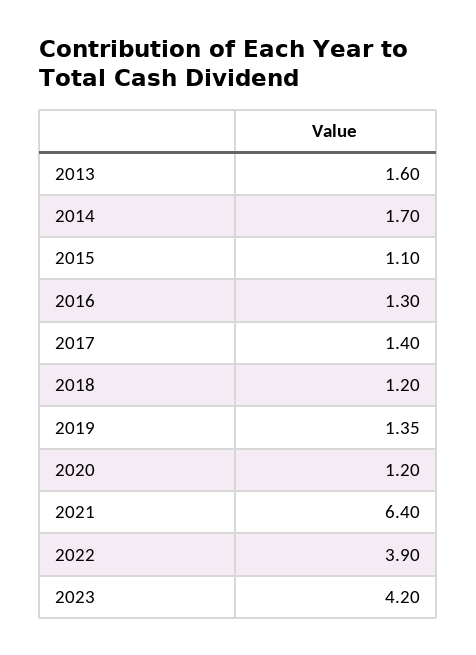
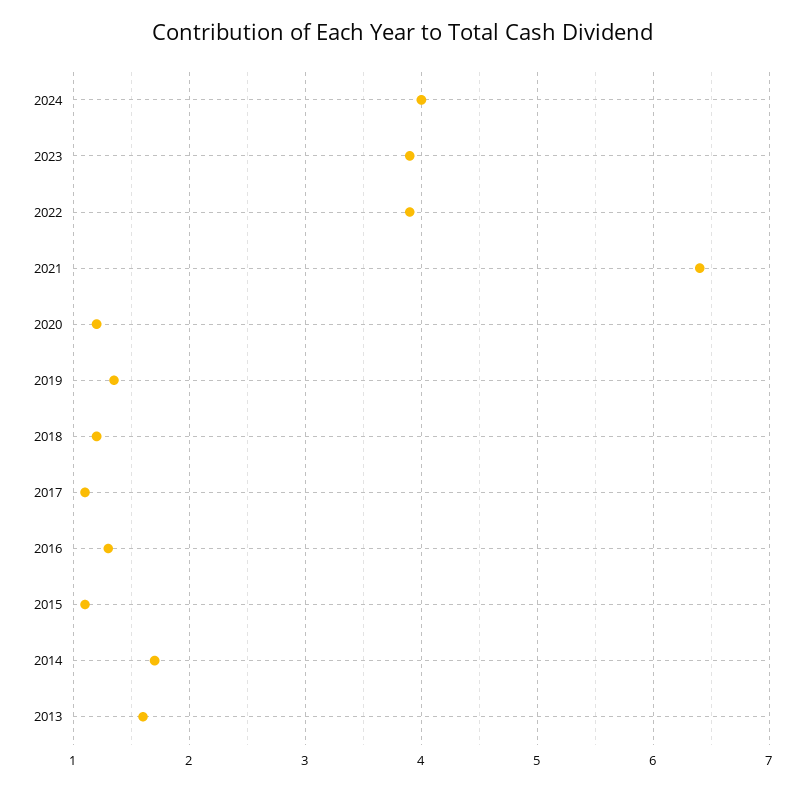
2017: 1.4 -> 1.1
2023: 4.2 -> 3.9
2024: none -> 4

